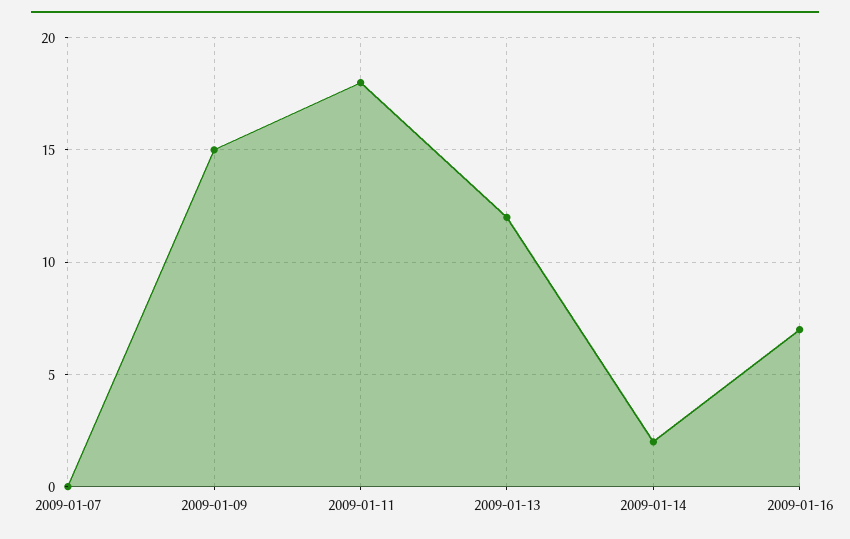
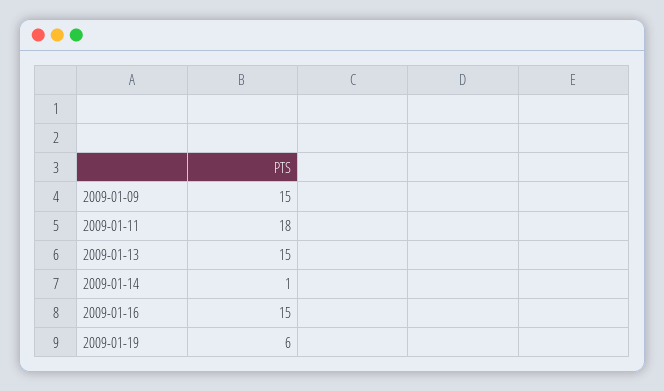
2009-01-07: 0 -> none
2009-01-13: 12 -> 15
2009-01-14: 2 -> 1
2009-01-16: 7 -> 15
2009-01-19: none -> 6

